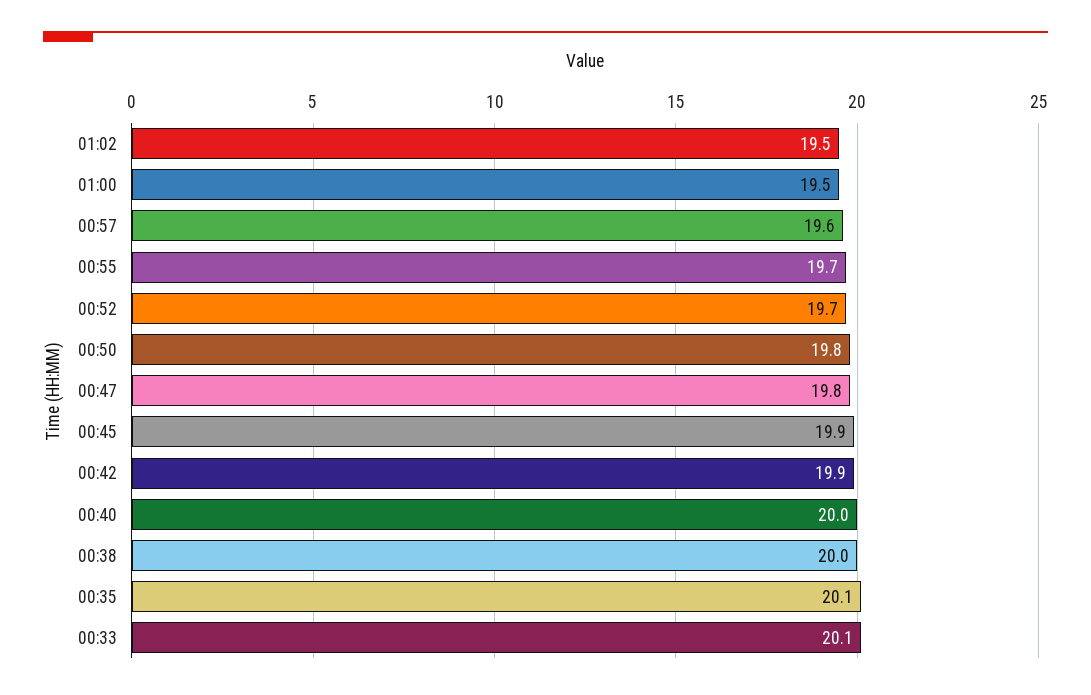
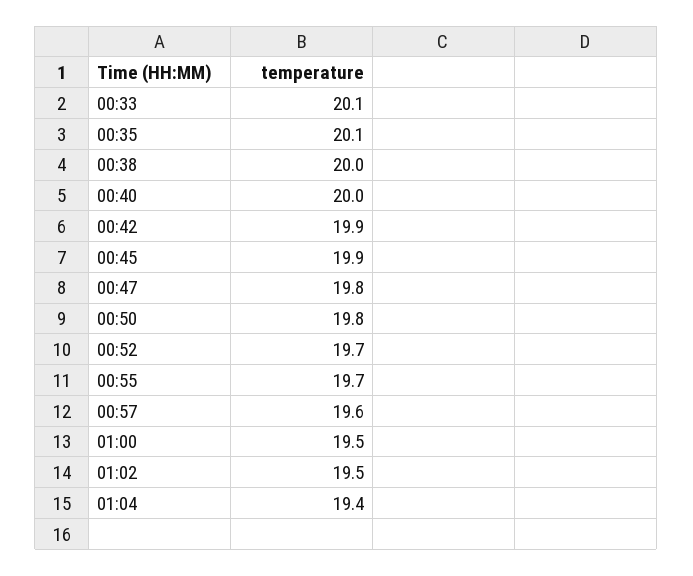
01:04: none -> 19.4

